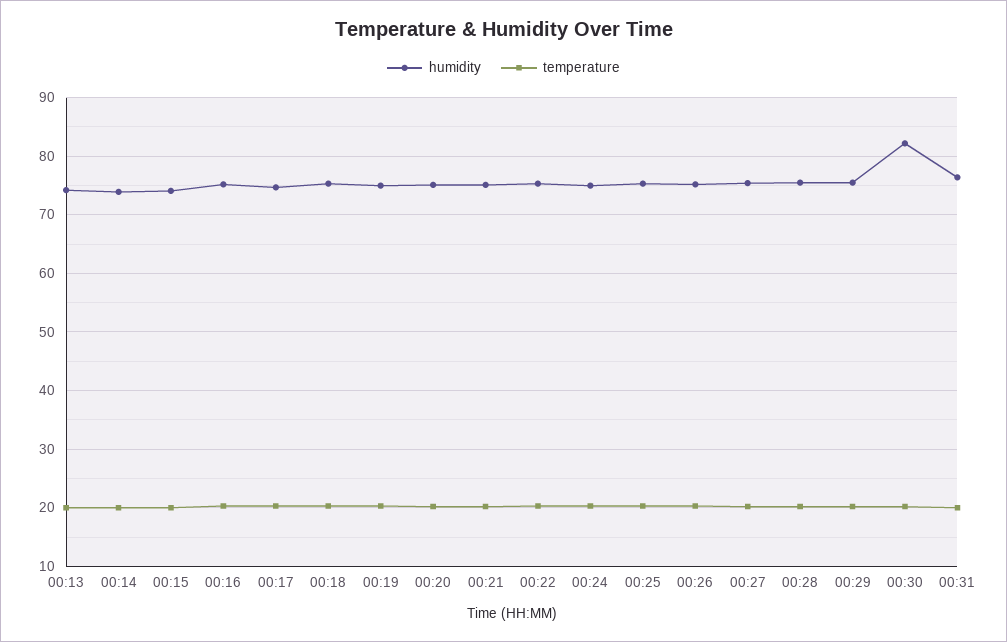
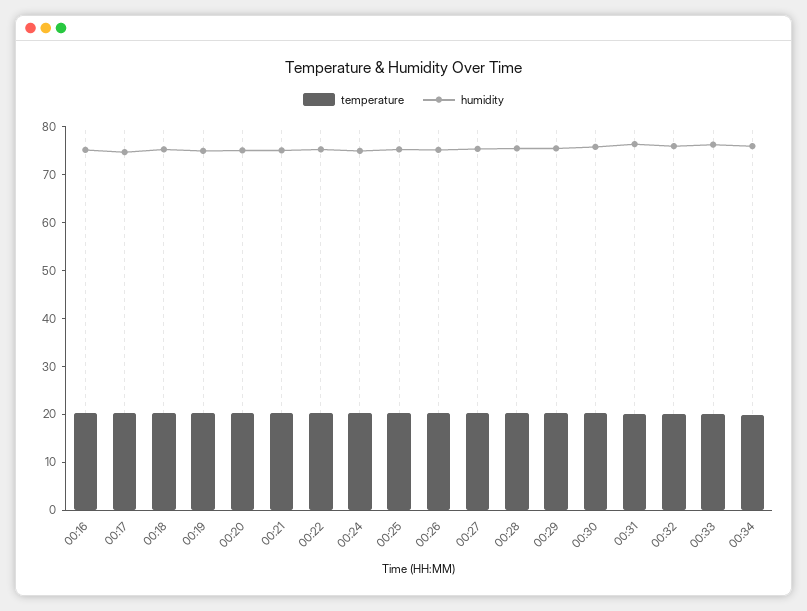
humidity, 00:13: 74 -> none
temperature, 00:13: 20 -> none
humidity, 00:14: 74 -> none
temperature, 00:14: 20 -> none
humidity, 00:15: 74 -> none
temperature, 00:15: 20 -> none
humidity, 00:30: 82 -> 76
temperature, 00:32: none -> 20
humidity, 00:32: none -> 76
temperature, 00:33: none -> 20
humidity, 00:33: none -> 76
temperature, 00:34: none -> 20
humidity, 00:34: none -> 76

